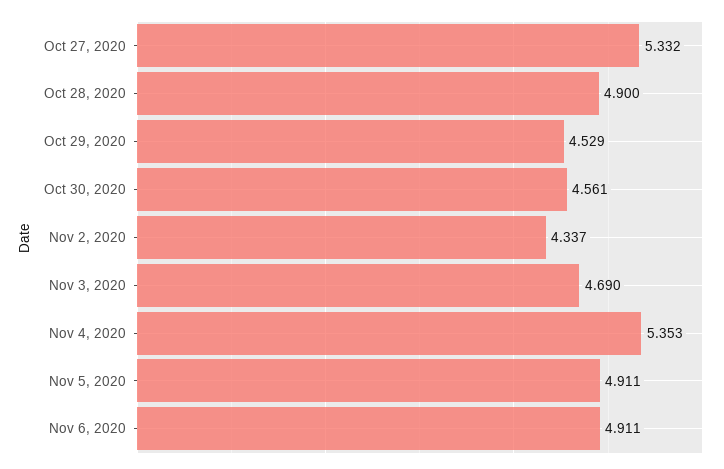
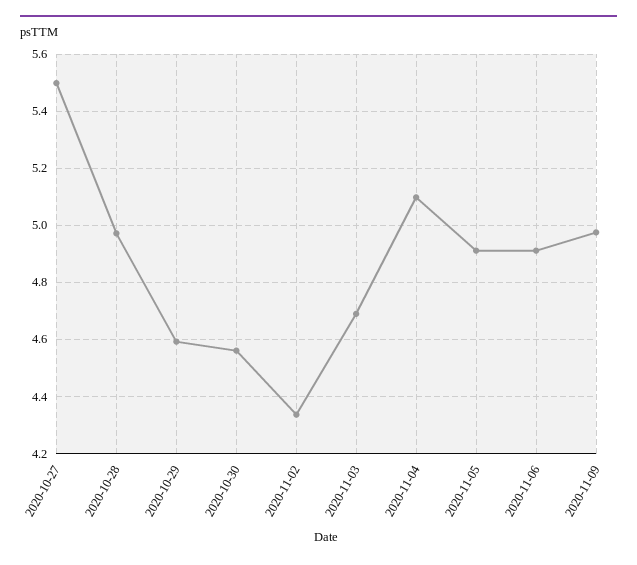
Oct 27, 2020: 5.332 -> 5.5
Oct 28, 2020: 4.9 -> 4.975
Oct 29, 2020: 4.529 -> 4.6
Nov 4, 2020: 5.353 -> 5.1
2020-11-09: none -> 4.975

